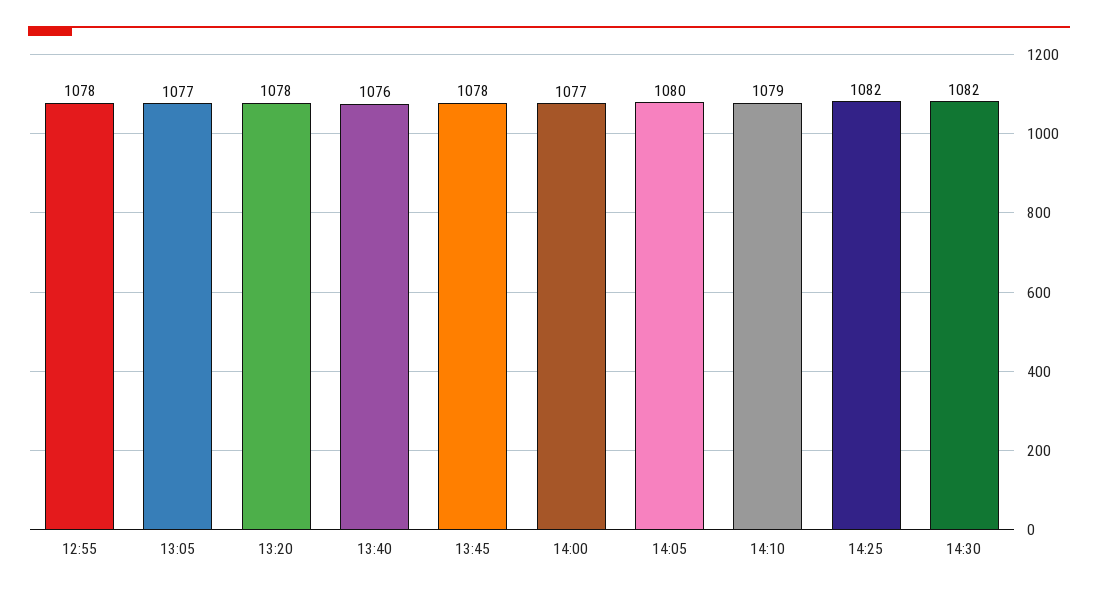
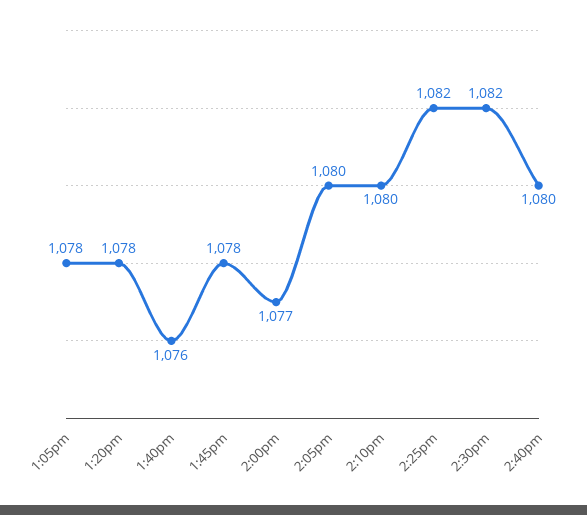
12:55: 1078 -> none
13:05: 1077 -> 1078
14:10: 1079 -> 1080
2:40pm: none -> 1080

